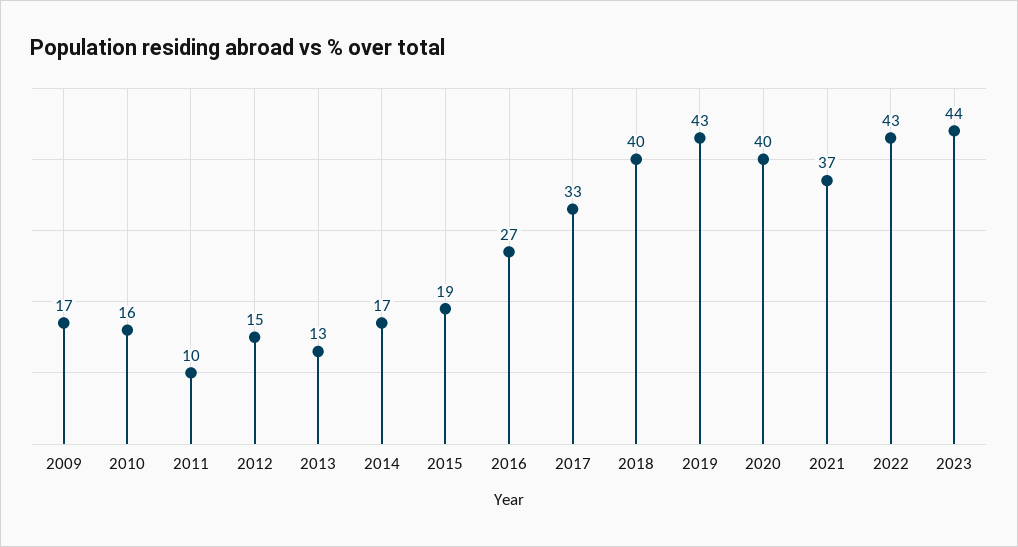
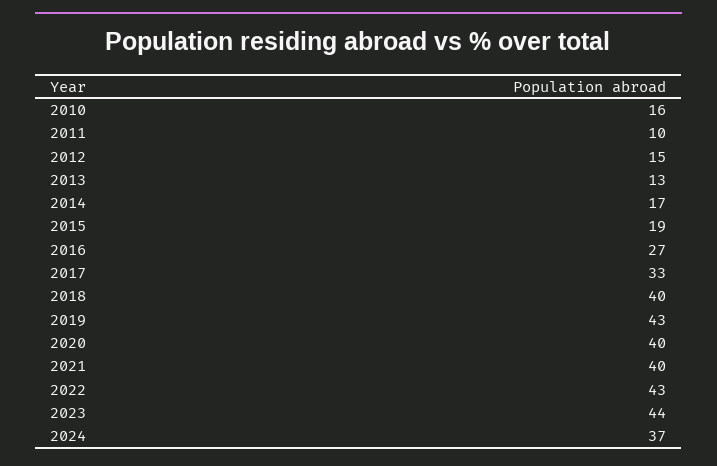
2009: 17 -> none
2021: 37 -> 40
2024: none -> 37

